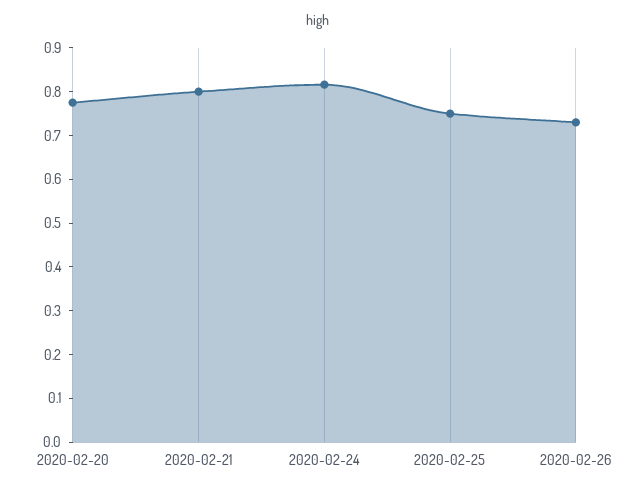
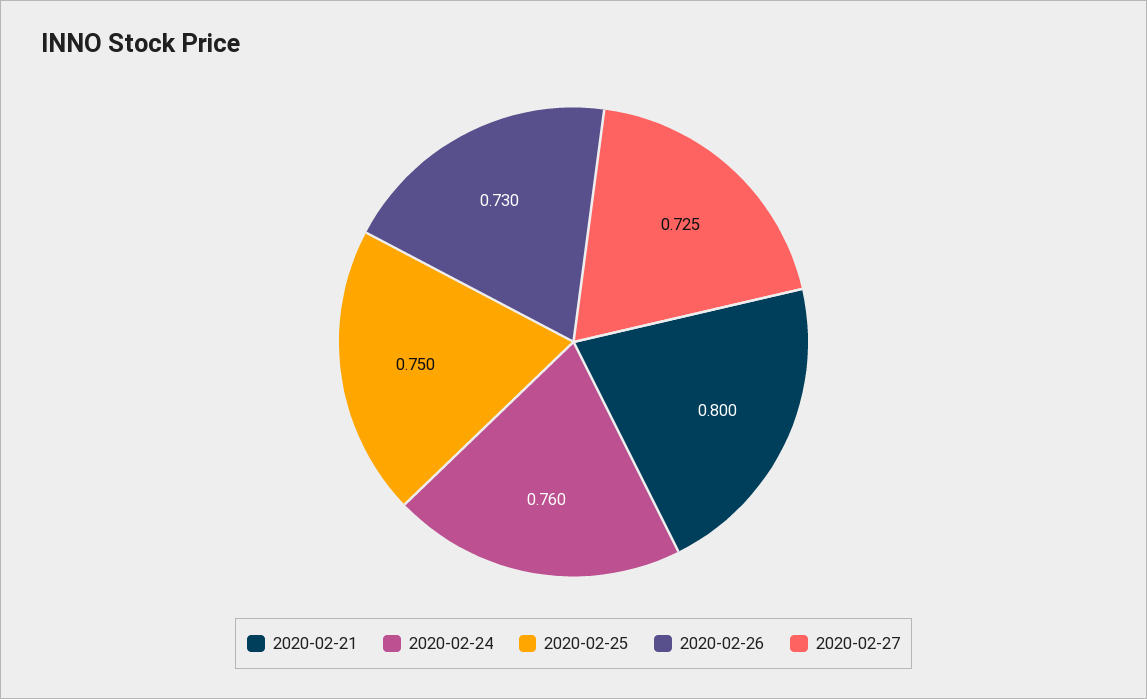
2020-02-20: 0.78 -> none
2020-02-24: 0.82 -> 0.76
2020-02-27: none -> 0.725

